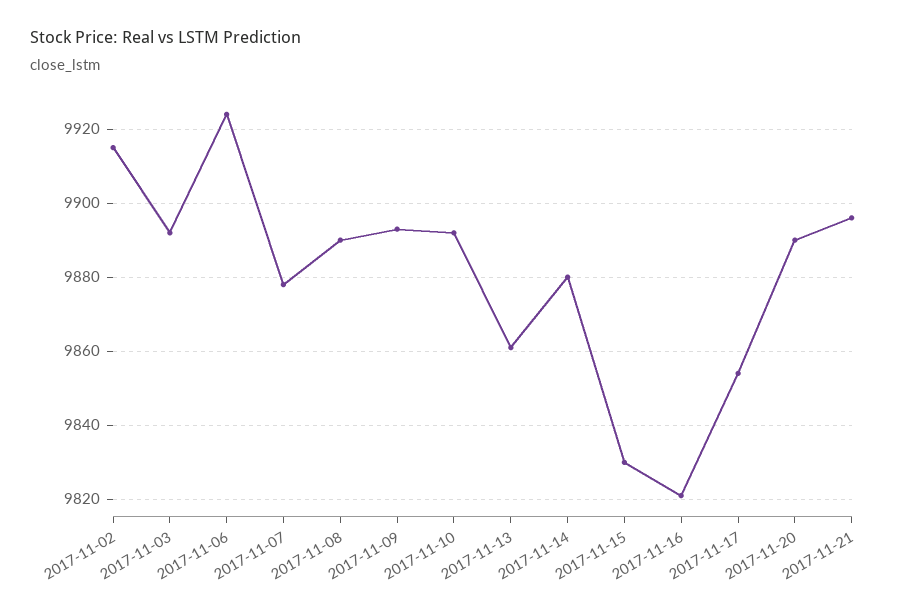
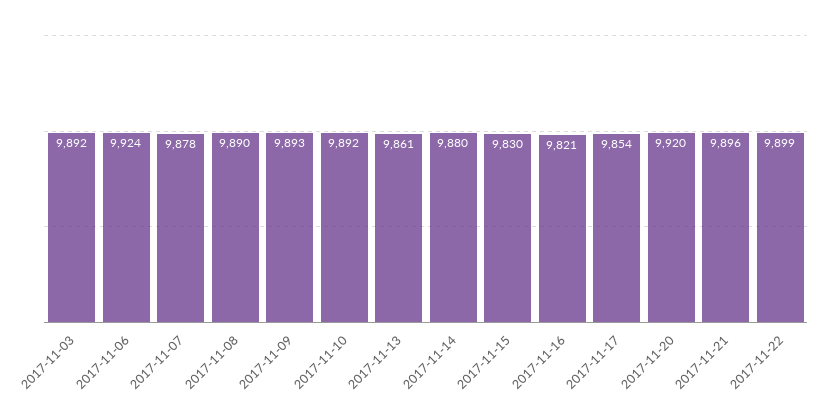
2017-11-02: 9915 -> none
2017-11-20: 9890 -> 9920
2017-11-22: none -> 9899

